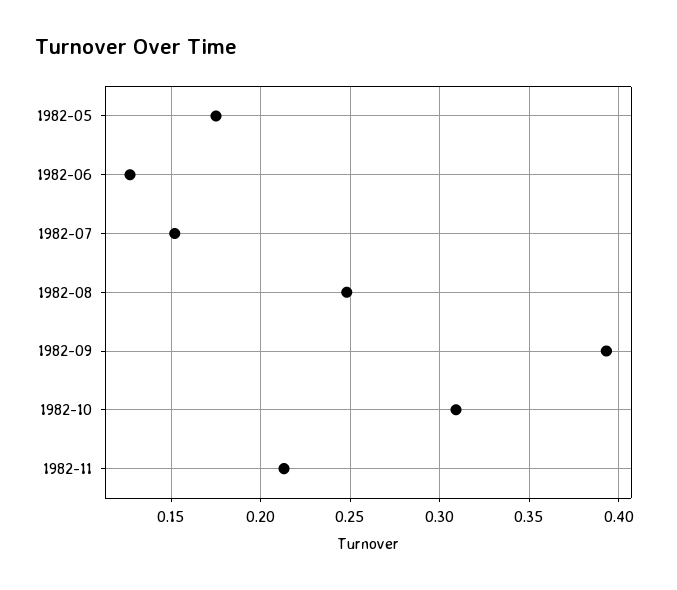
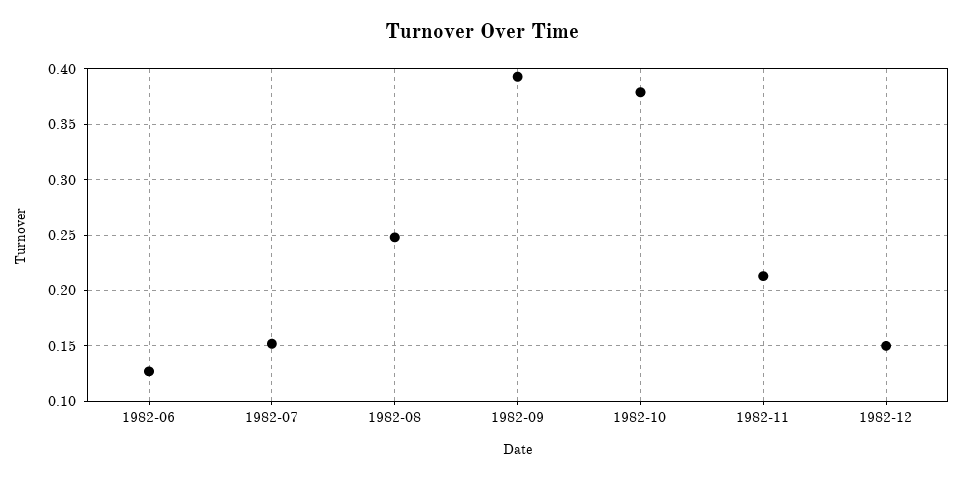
1982-05: 0.175 -> none
1982-10: 0.31 -> 0.38
1982-12: none -> 0.15

